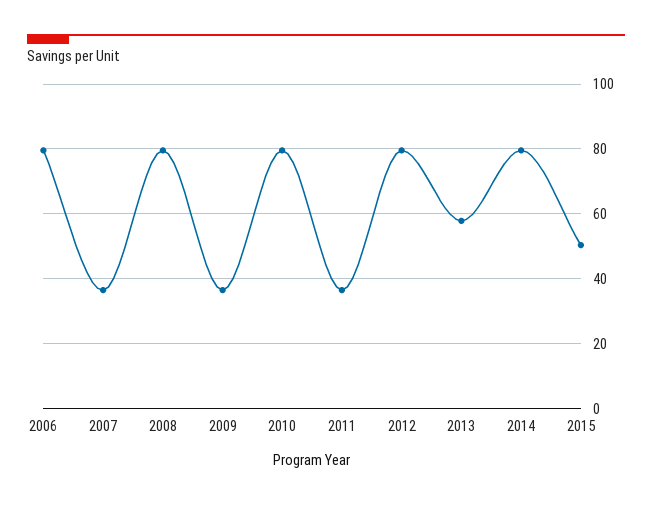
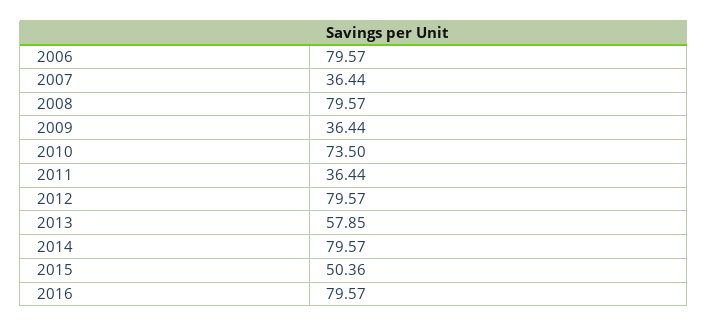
2010: 80 -> 73.5
2016: none -> 79.57

